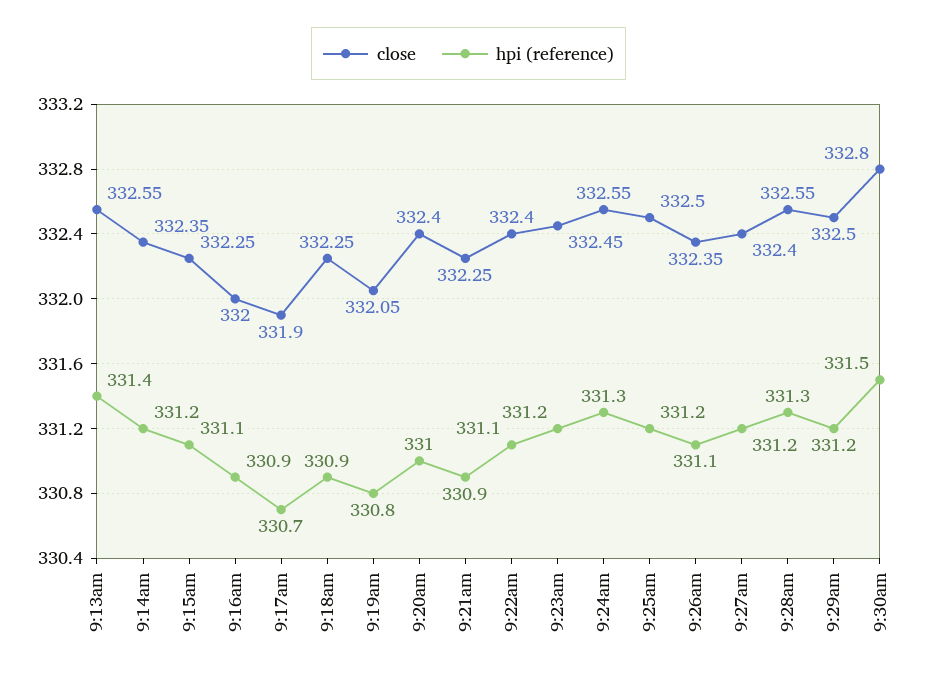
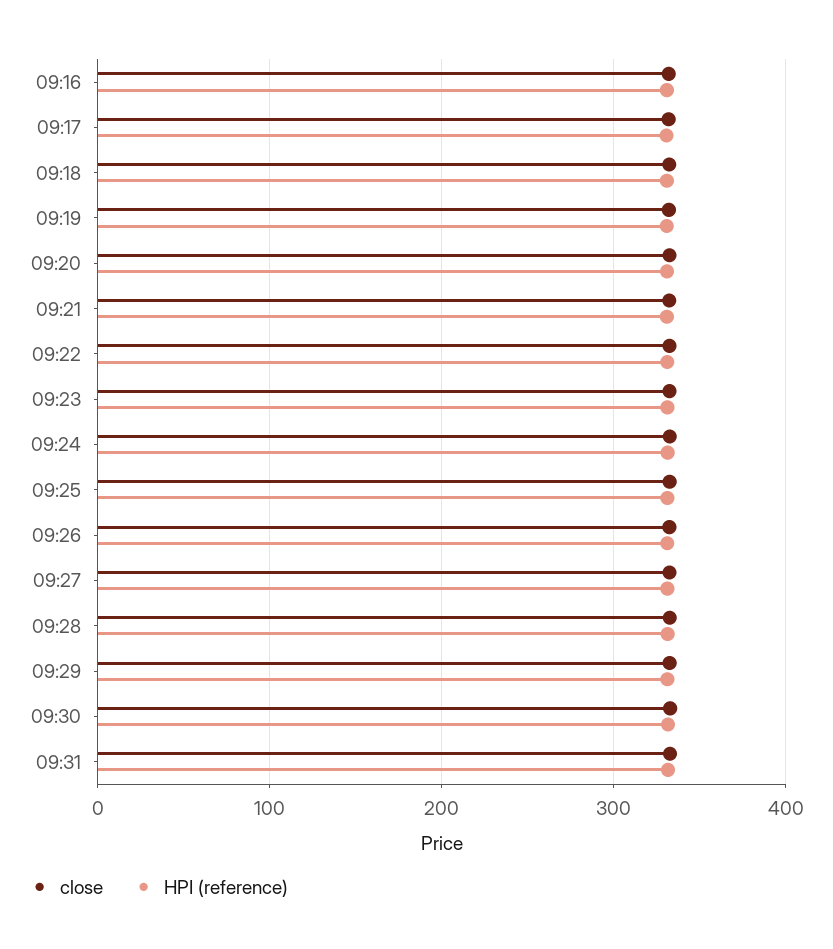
close, 9:13am: 332.55 -> none
hpi (reference), 9:13am: 331.4 -> none
close, 9:14am: 332.35 -> none
hpi (reference), 9:14am: 331.2 -> none
close, 9:15am: 332.25 -> none
hpi (reference), 9:15am: 331.1 -> none
close, 09:31: none -> 330
hpi (reference), 09:31: none -> 330

